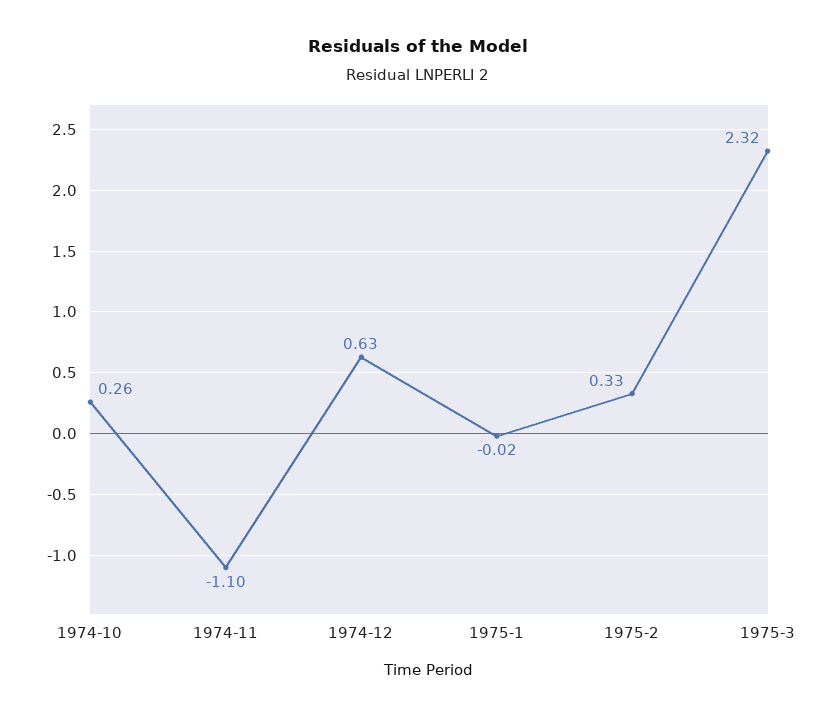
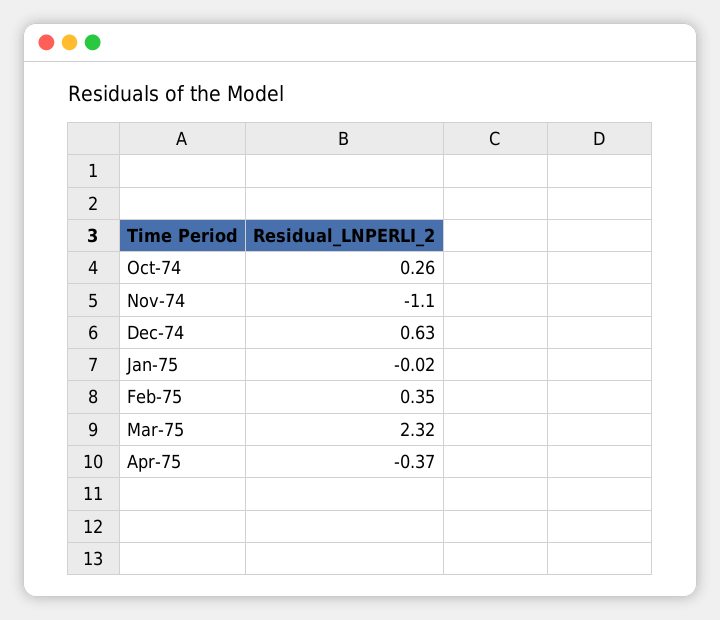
1975-2: 0.33 -> 0.35
Apr-75: none -> -0.37

